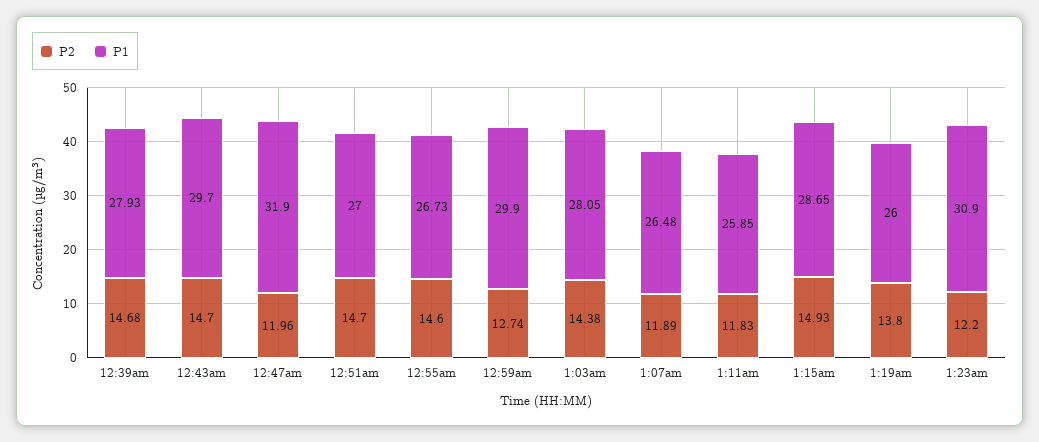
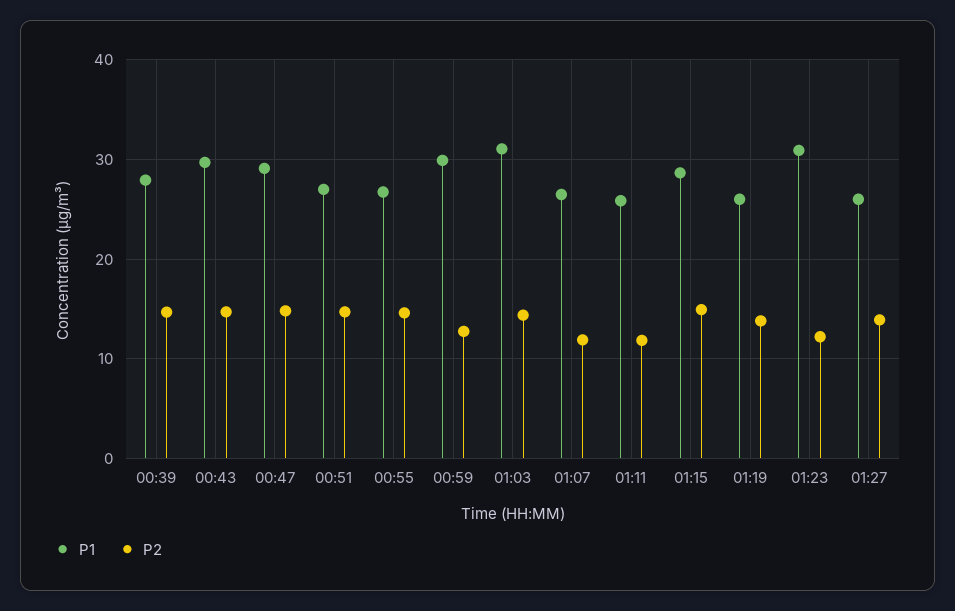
P2, 12:47am: 11.96 -> 15
P1, 12:47am: 31.9 -> 29
P1, 1:03am: 28.05 -> 31
P1, 01:27: none -> 26
P2, 01:27: none -> 14

